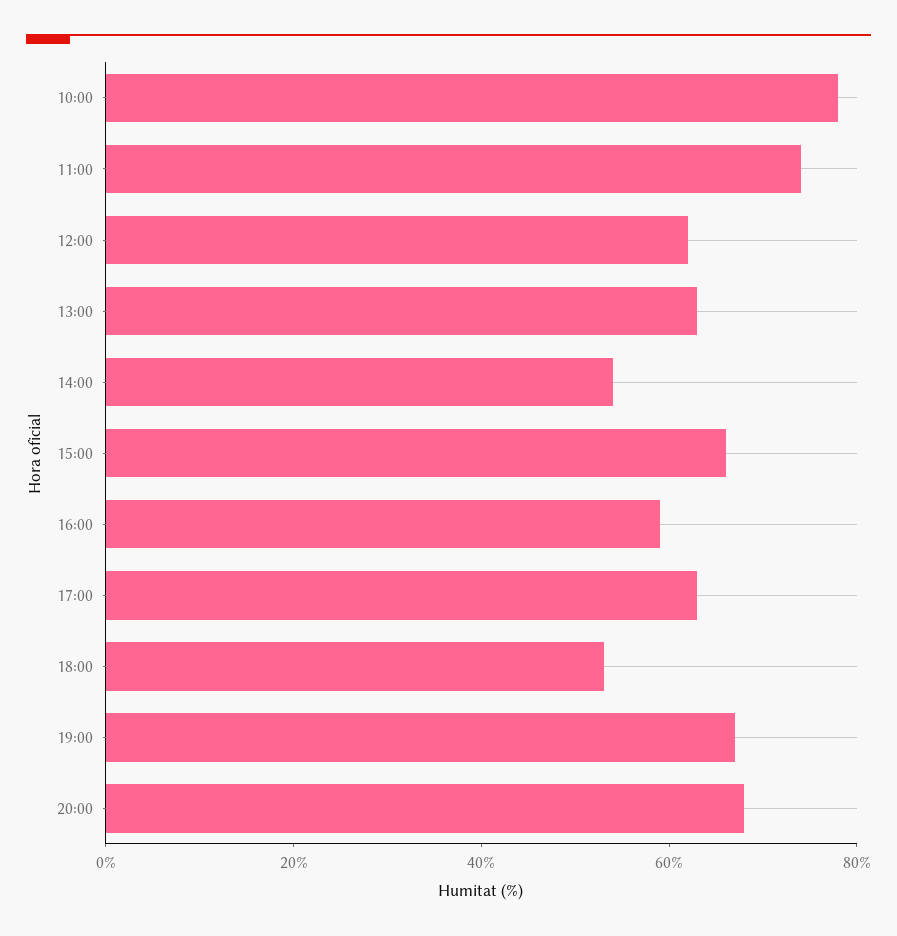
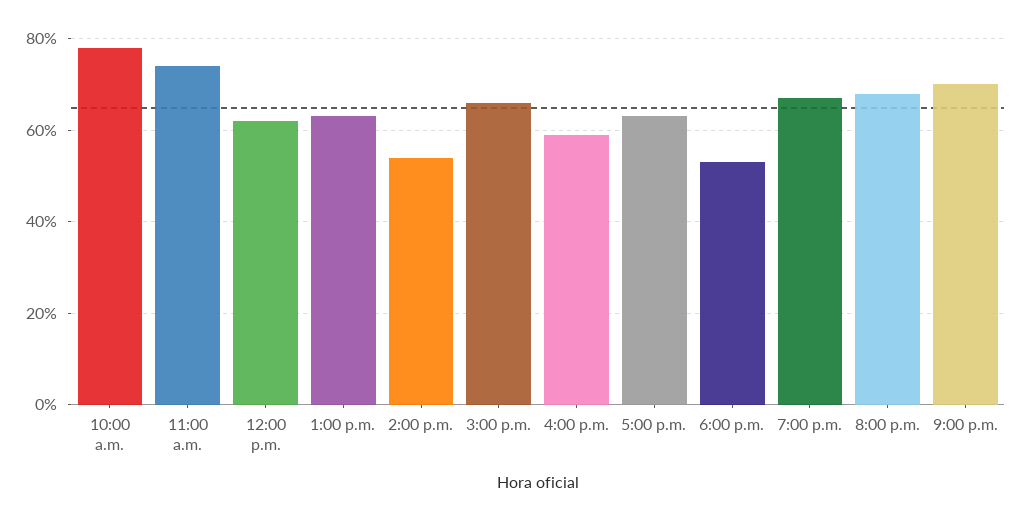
9:00 p.m.: none -> 70

